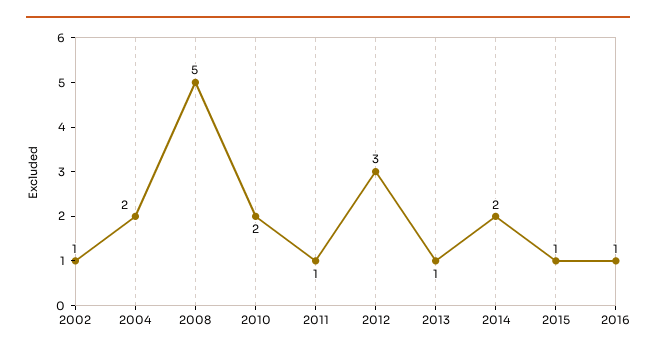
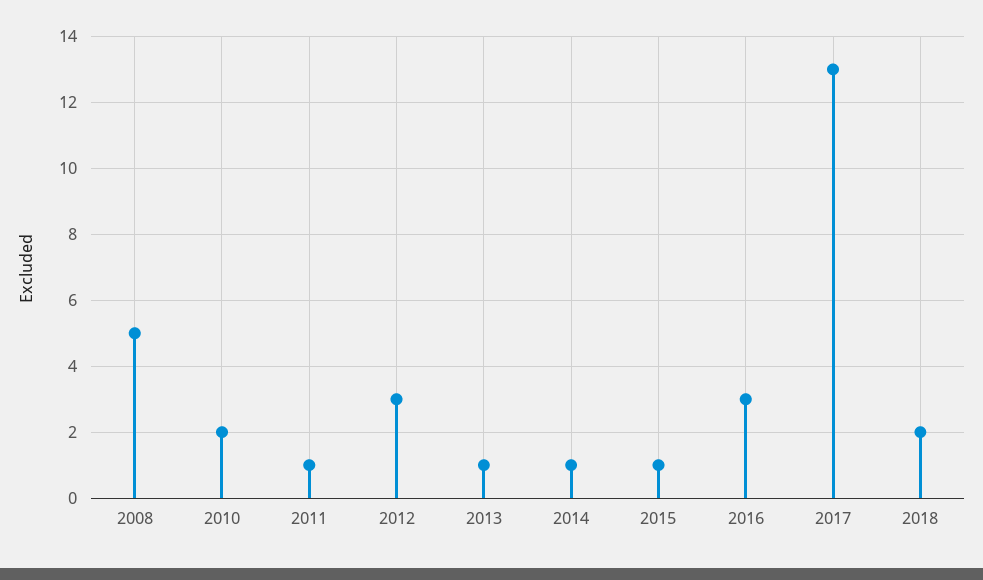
2002: 1 -> none
2004: 2 -> none
2014: 2 -> 1
2016: 1 -> 3
2017: none -> 13
2018: none -> 2

